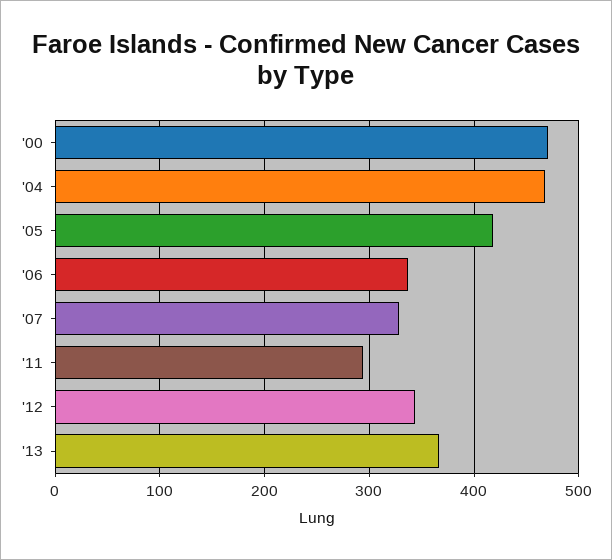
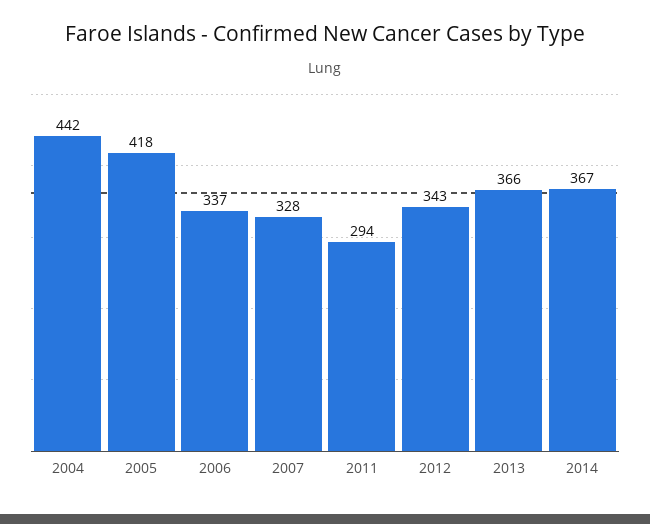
'00: 470 -> none
'04: 470 -> 442
2014: none -> 367

